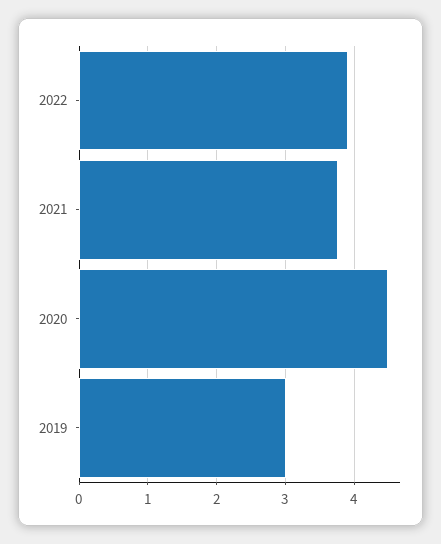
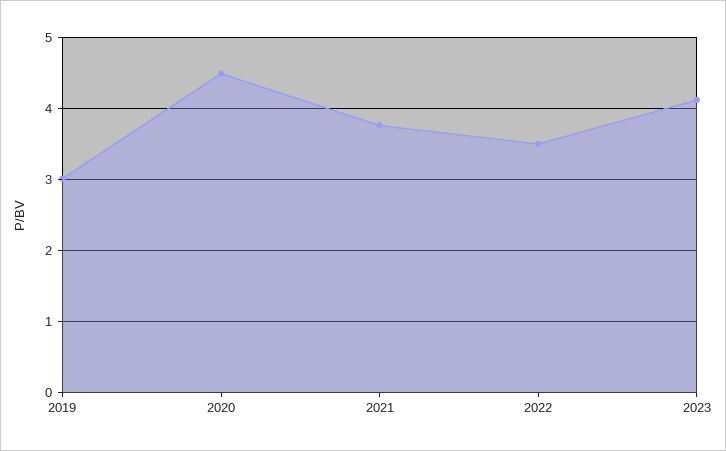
2022: 3.9 -> 3.5
2023: none -> 4.1

